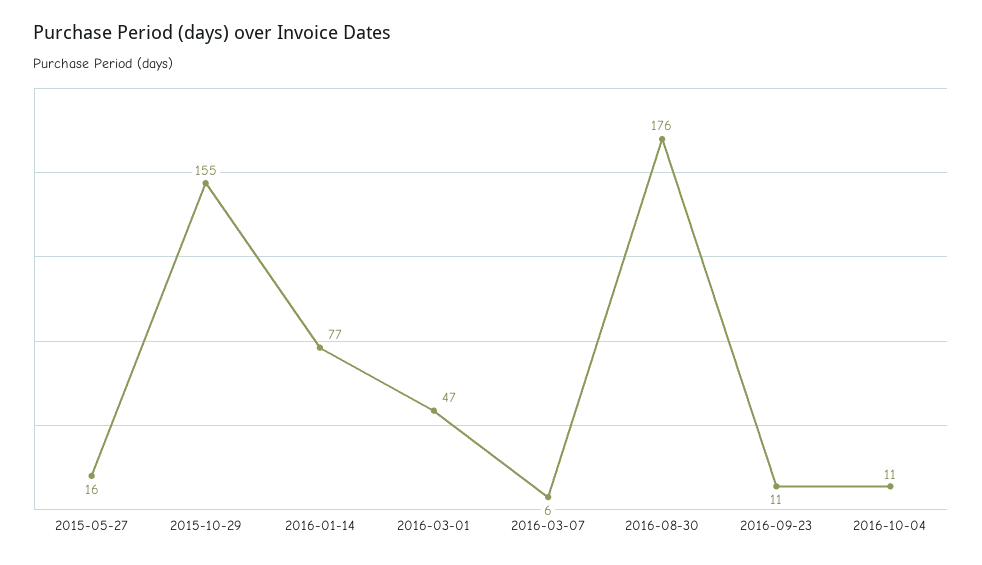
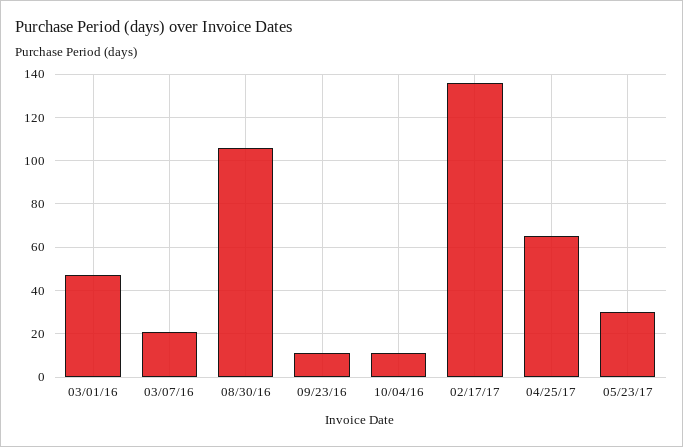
2015-05-27: 16 -> none
2015-10-29: 155 -> none
2016-01-14: 77 -> none
2016-03-07: 6 -> 20
2016-08-30: 176 -> 105
02/17/17: none -> 135
04/25/17: none -> 65
05/23/17: none -> 30

